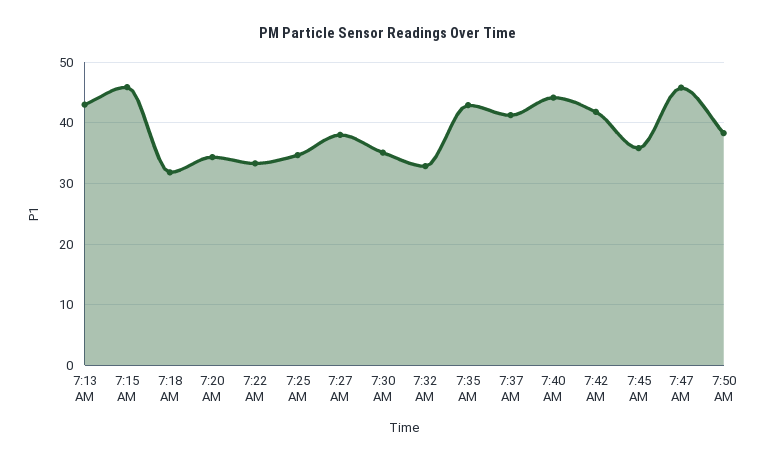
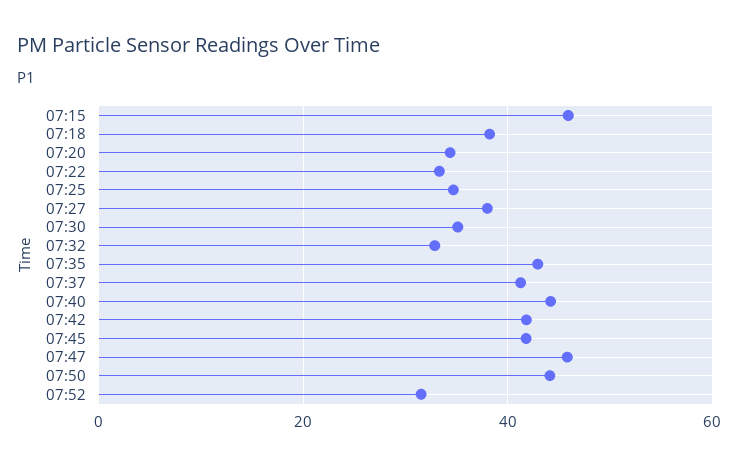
7:13 AM: 43 -> none
7:18 AM: 32 -> 38
7:45 AM: 36 -> 42
7:50 AM: 38 -> 44
07:52: none -> 32

